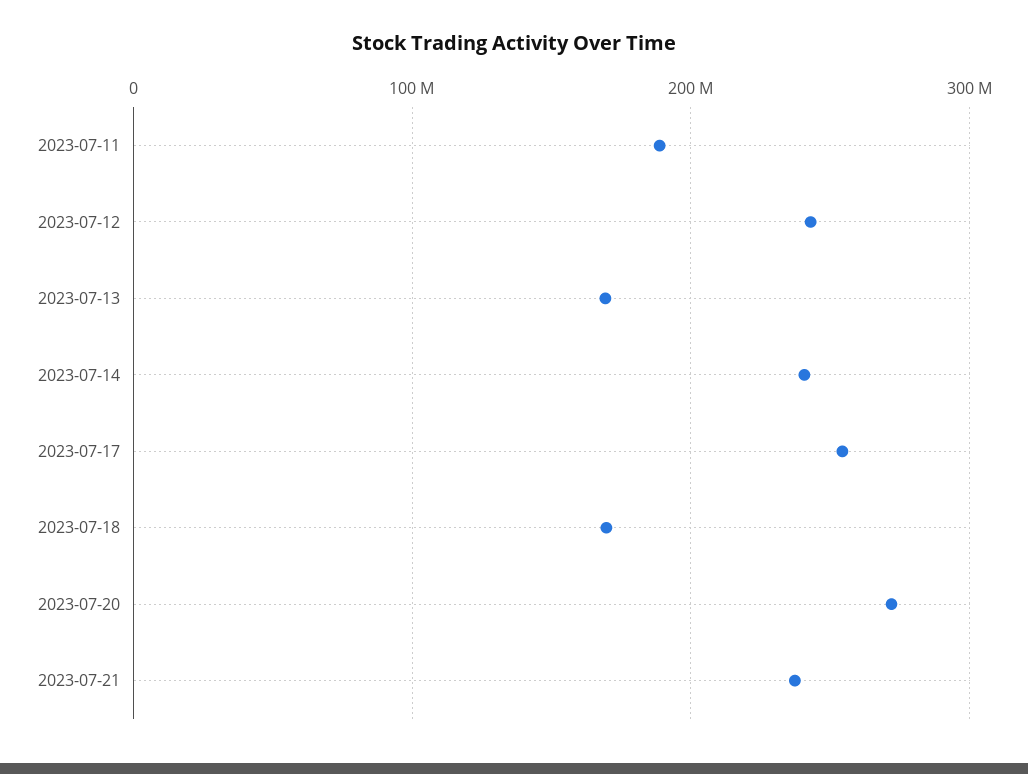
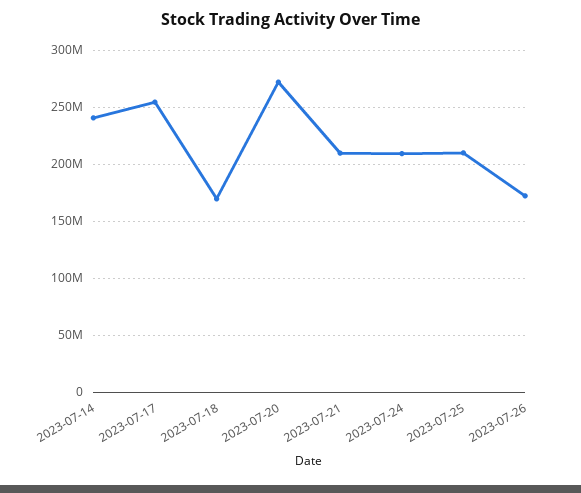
2023-07-11: 190000000 -> none
2023-07-12: 240000000 -> none
2023-07-13: 170000000 -> none
2023-07-21: 240000000 -> 210000000
2023-07-24: none -> 210000000
2023-07-25: none -> 210000000
2023-07-26: none -> 170000000

